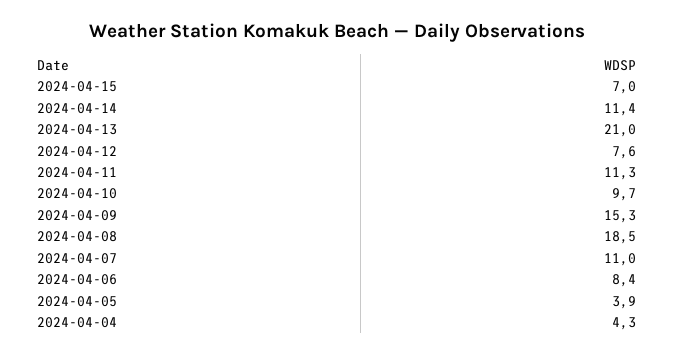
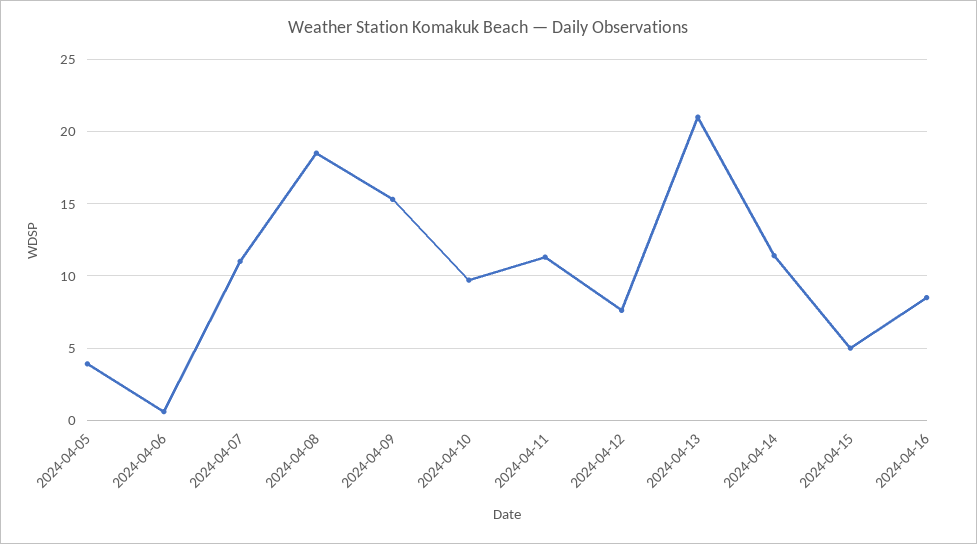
2024-04-15: 7 -> 5
2024-04-06: 8.4 -> 0.5
2024-04-04: 4.3 -> none
2024-04-16: none -> 8.5

